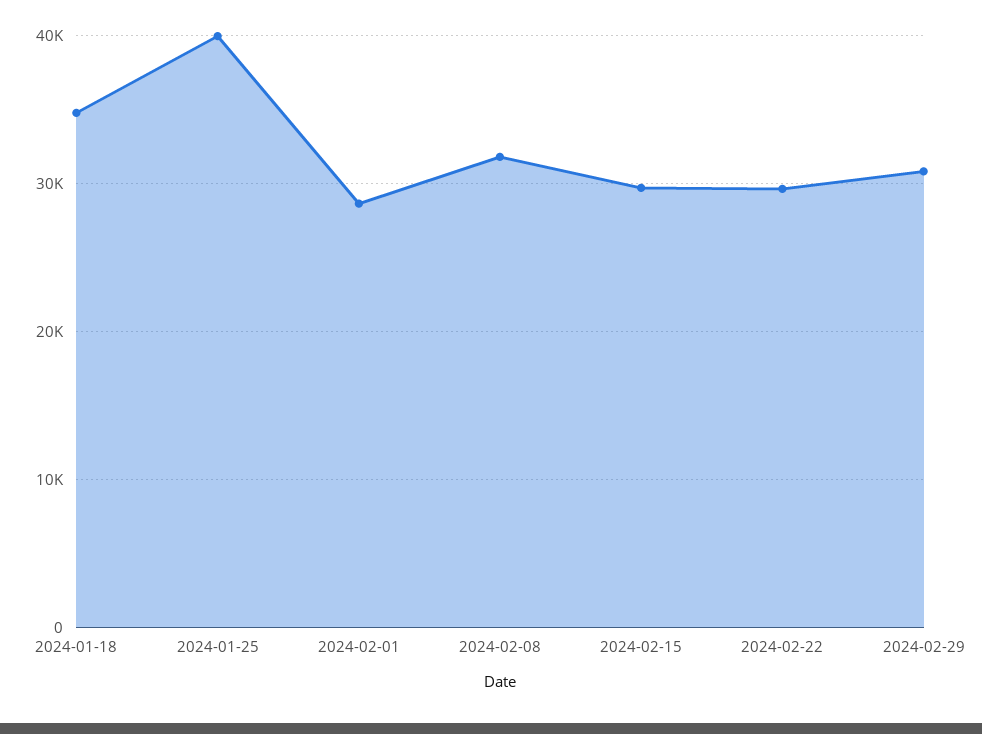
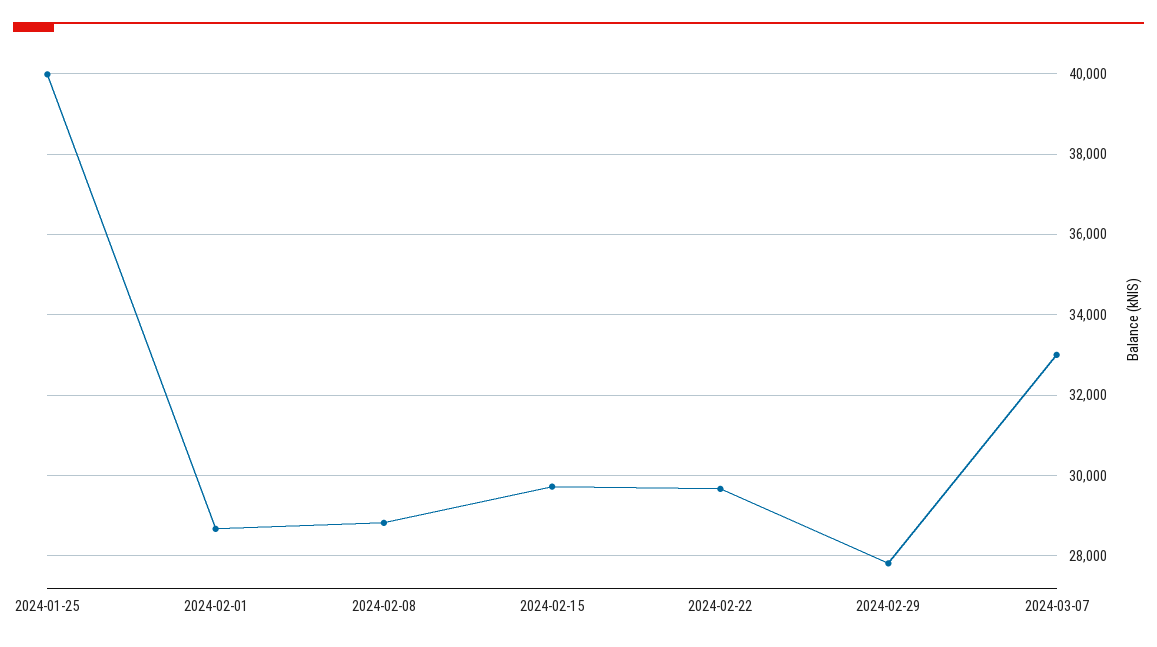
2024-01-18: 35000 -> none
2024-02-08: 32000 -> 28800
2024-02-29: 31000 -> 27800
2024-03-07: none -> 33000

